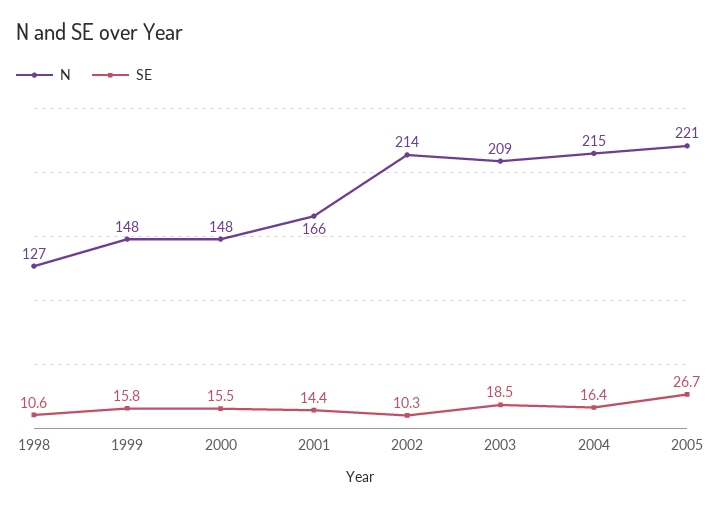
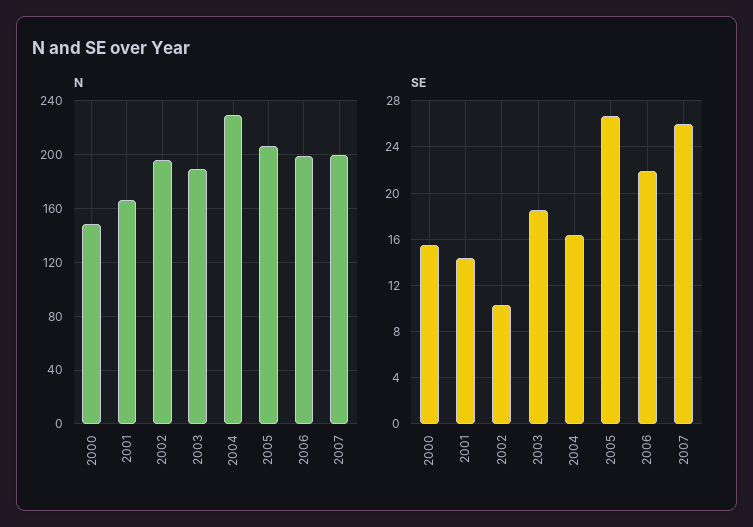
N, 1998: 127 -> none
SE, 1998: 10.6 -> none
N, 1999: 148 -> none
SE, 1999: 15.8 -> none
N, 2002: 214 -> 195
N, 2003: 209 -> 190
N, 2004: 215 -> 230
N, 2005: 221 -> 205
N, 2006: none -> 200
N, 2007: none -> 200
SE, 2006: none -> 22
SE, 2007: none -> 26

